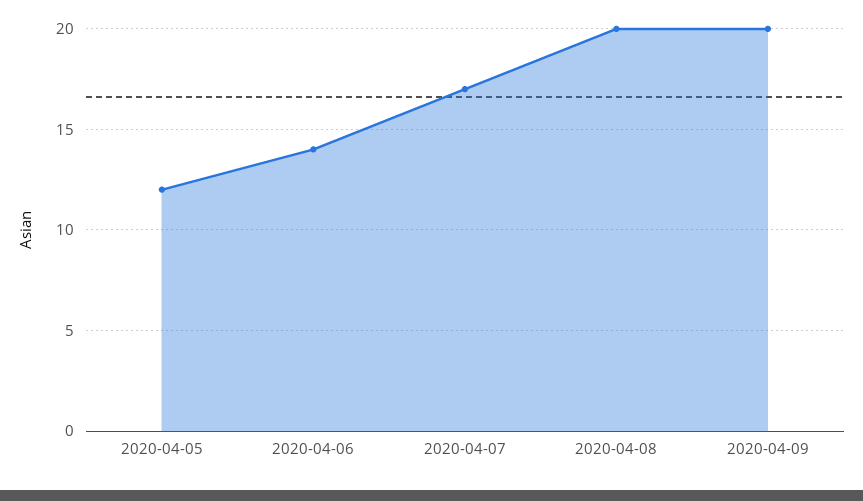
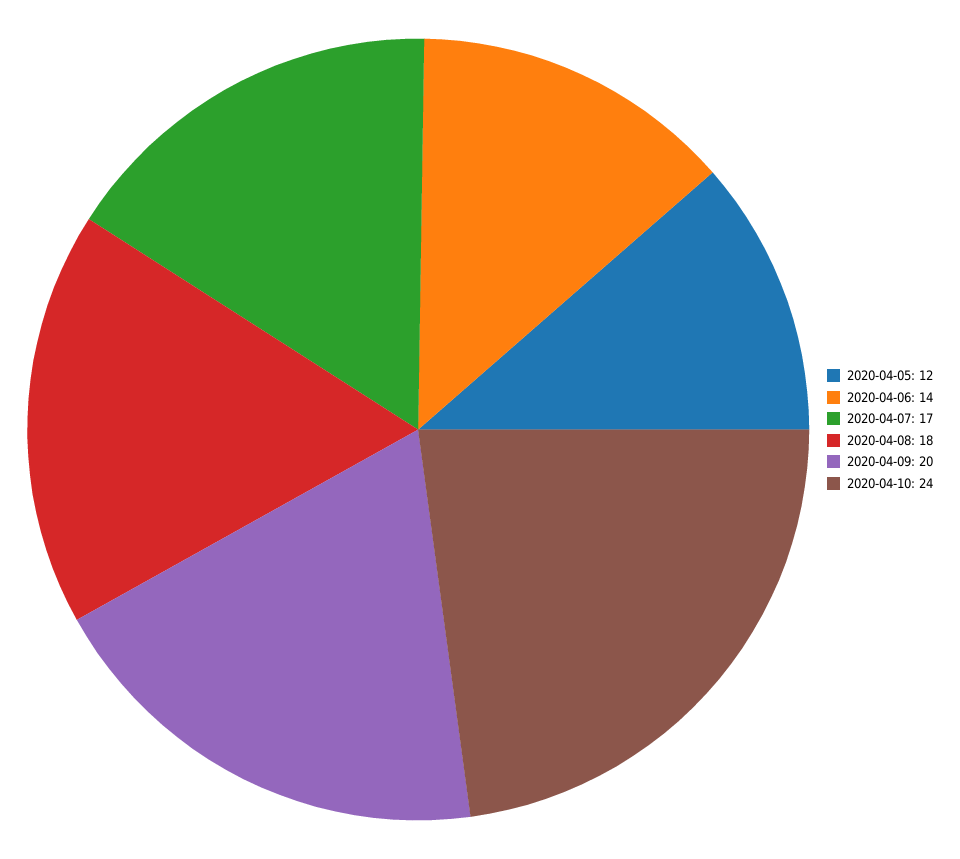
2020-04-08: 20 -> 18
2020-04-10: none -> 24

